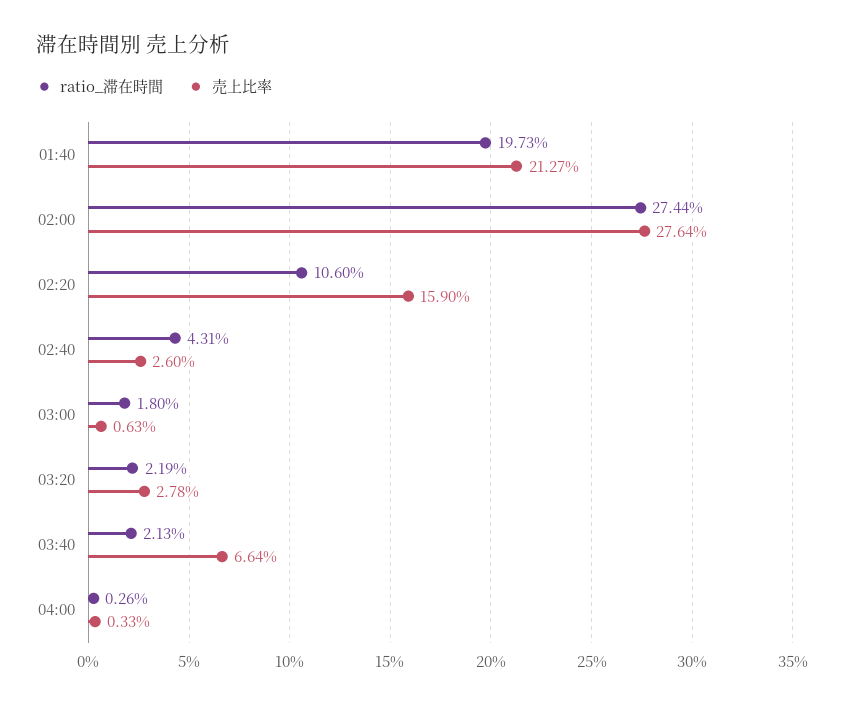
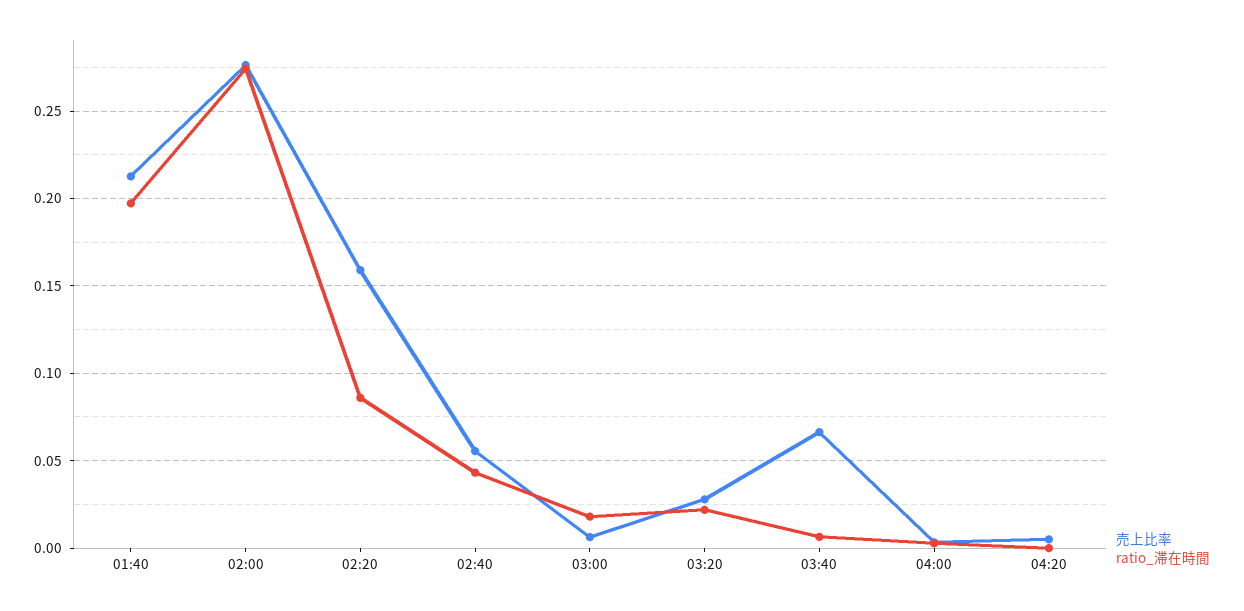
ratio_滞在時間, 02:20: 0.106 -> 0.085
売上比率, 02:40: 0.026 -> 0.055
ratio_滞在時間, 03:40: 0.0213 -> 0.005
売上比率, 04:20: none -> 0.005
ratio_滞在時間, 04:20: none -> 0

